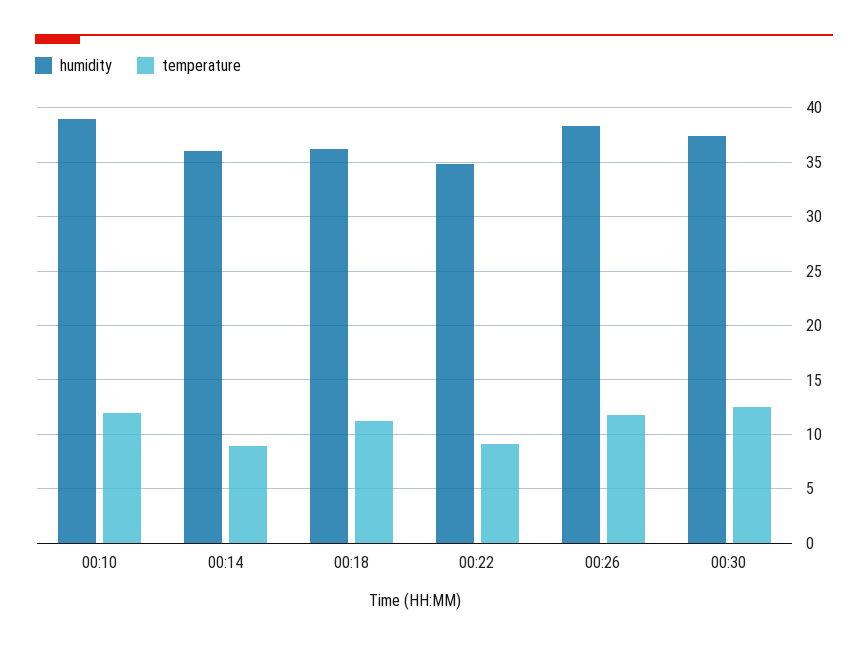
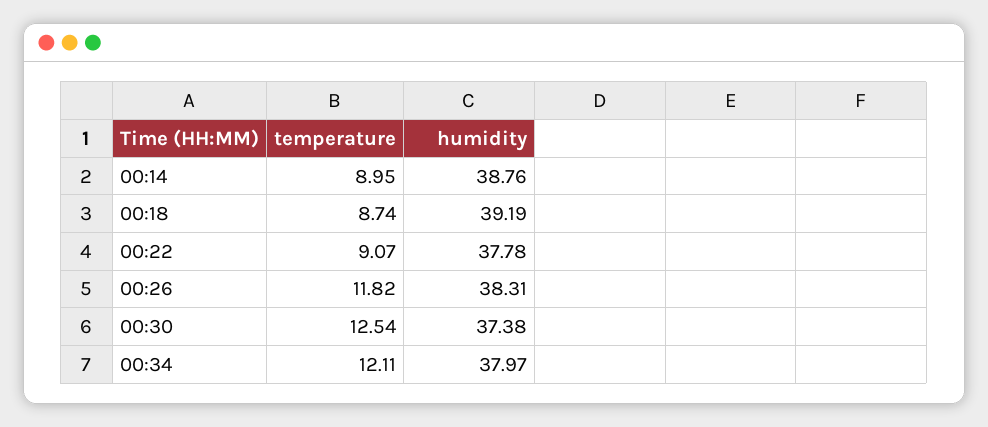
humidity, 00:10: 39 -> none
temperature, 00:10: 12 -> none
humidity, 00:14: 36 -> 38.76
humidity, 00:18: 36 -> 39.19
temperature, 00:18: 11 -> 8.74
humidity, 00:22: 35 -> 37.78
temperature, 00:34: none -> 12.11
humidity, 00:34: none -> 37.97

